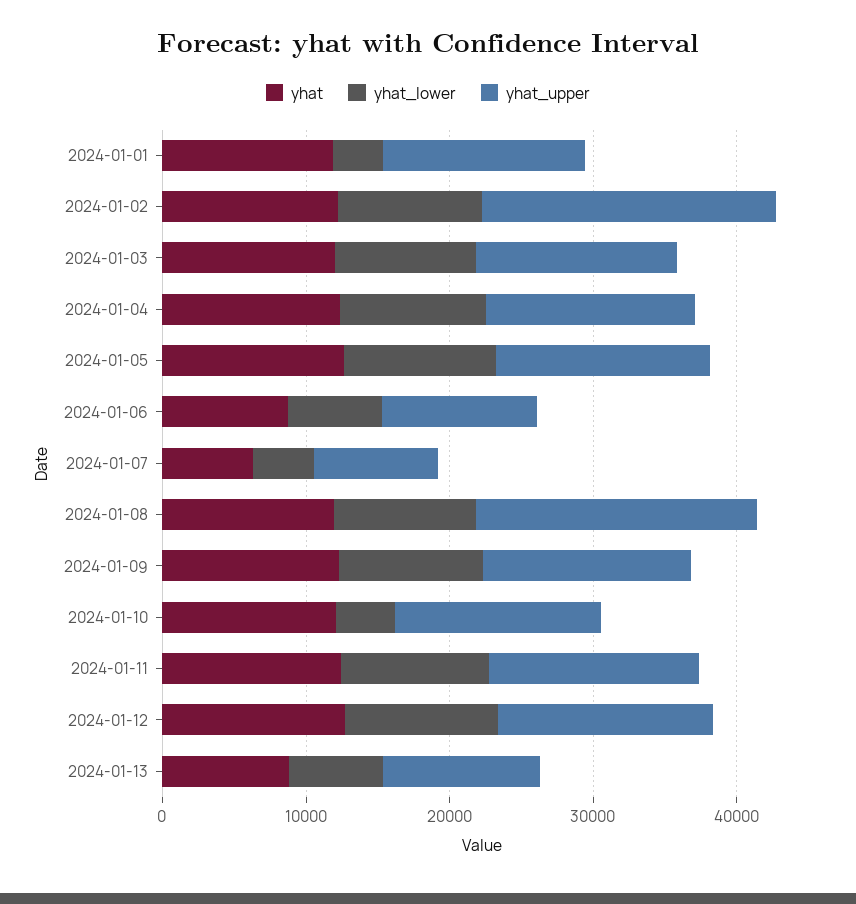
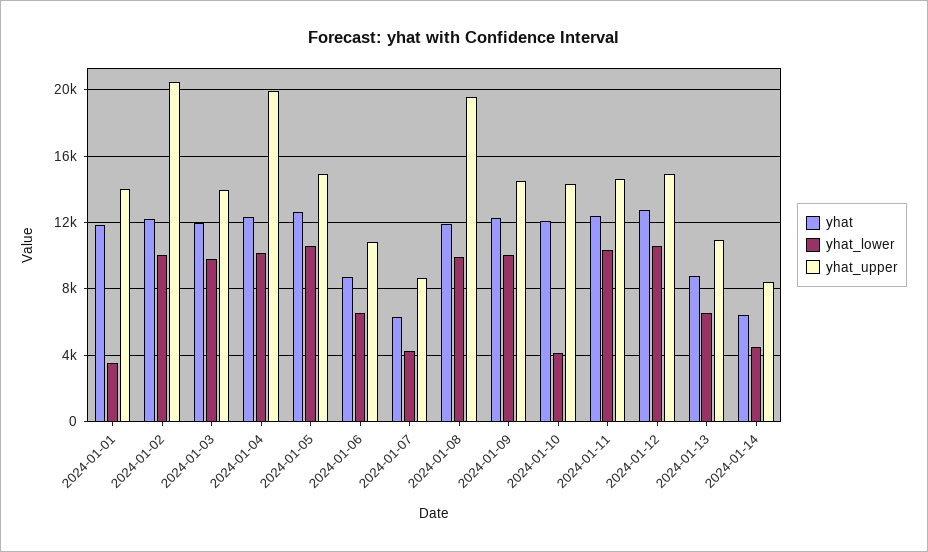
yhat_upper, 2024-01-04: 14000 -> 20000
yhat, 2024-01-14: none -> 6500
yhat_lower, 2024-01-14: none -> 4500
yhat_upper, 2024-01-14: none -> 8500

